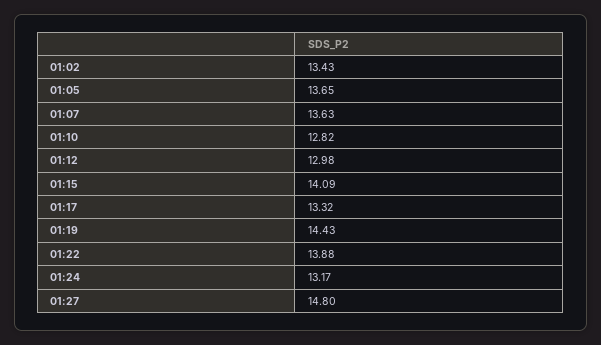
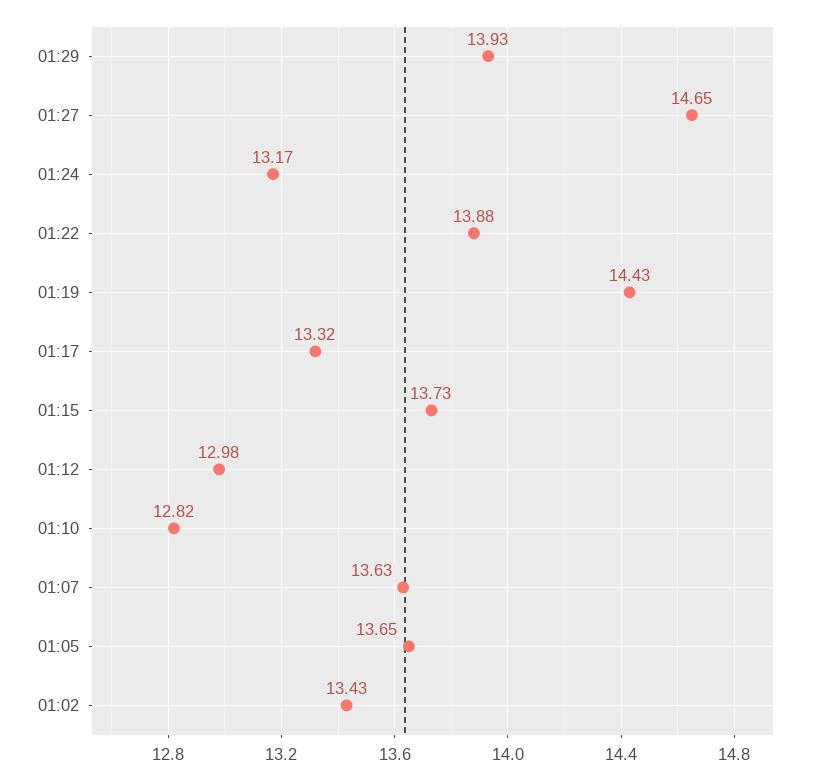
01:15: 14.09 -> 13.73
01:27: 14.8 -> 14.65
01:29: none -> 13.93

